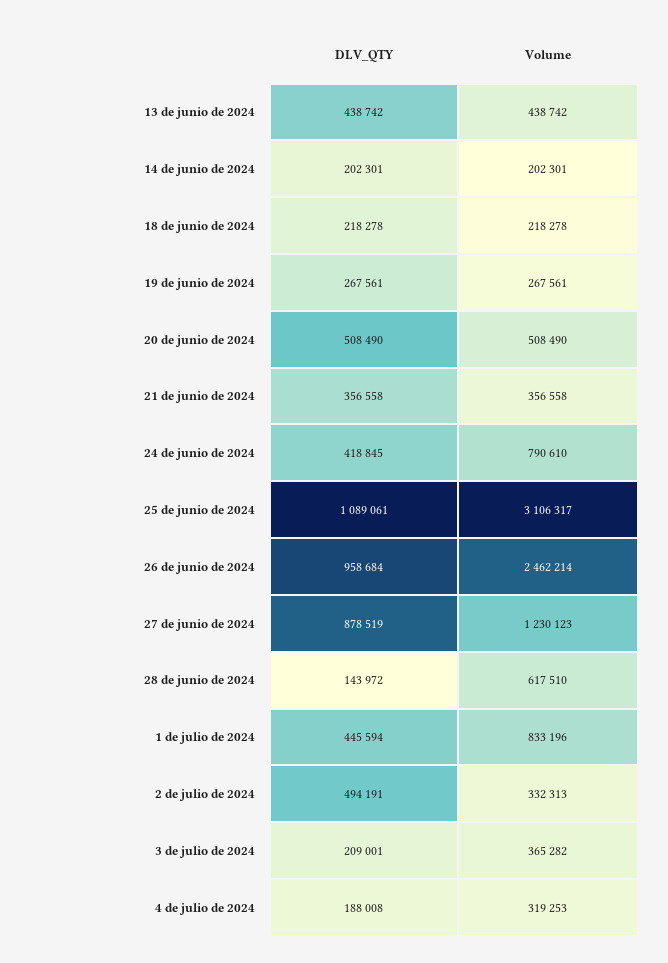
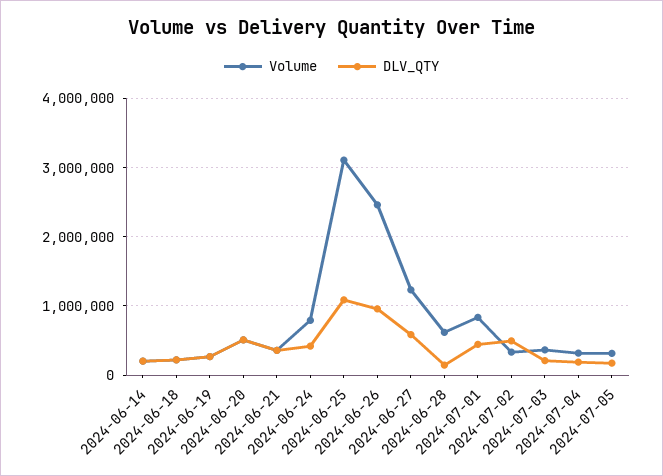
DLV_QTY, 13 de junio de 2024: 438742 -> none
Volume, 13 de junio de 2024: 438742 -> none
DLV_QTY, 27 de junio de 2024: 878519 -> 600000
Volume, 2024-07-05: none -> 300000
DLV_QTY, 2024-07-05: none -> 200000

